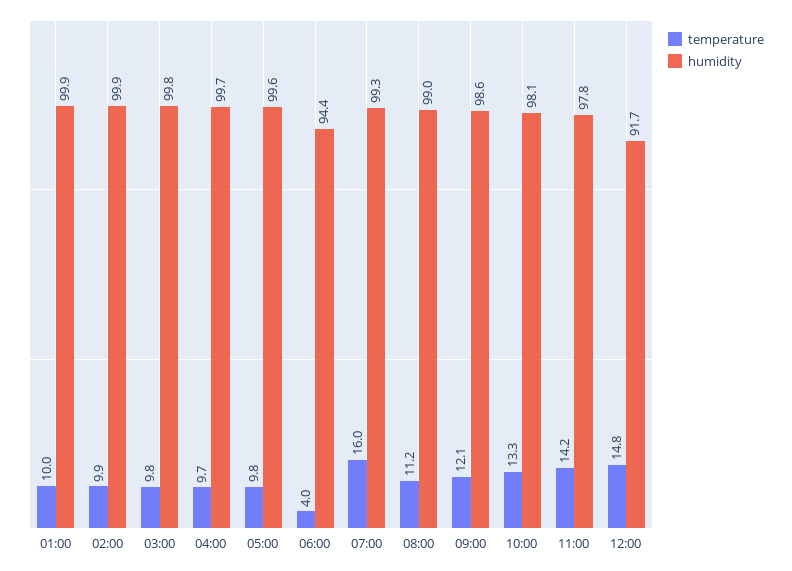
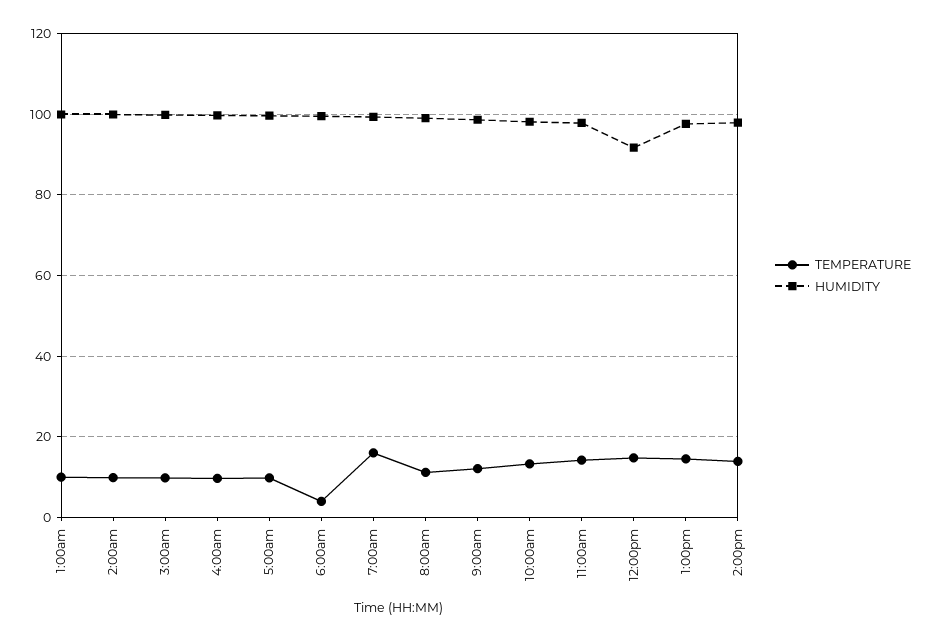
humidity, 06:00: 94.4 -> 100
temperature, 1:00pm: none -> 14
humidity, 1:00pm: none -> 98
temperature, 2:00pm: none -> 14
humidity, 2:00pm: none -> 98

